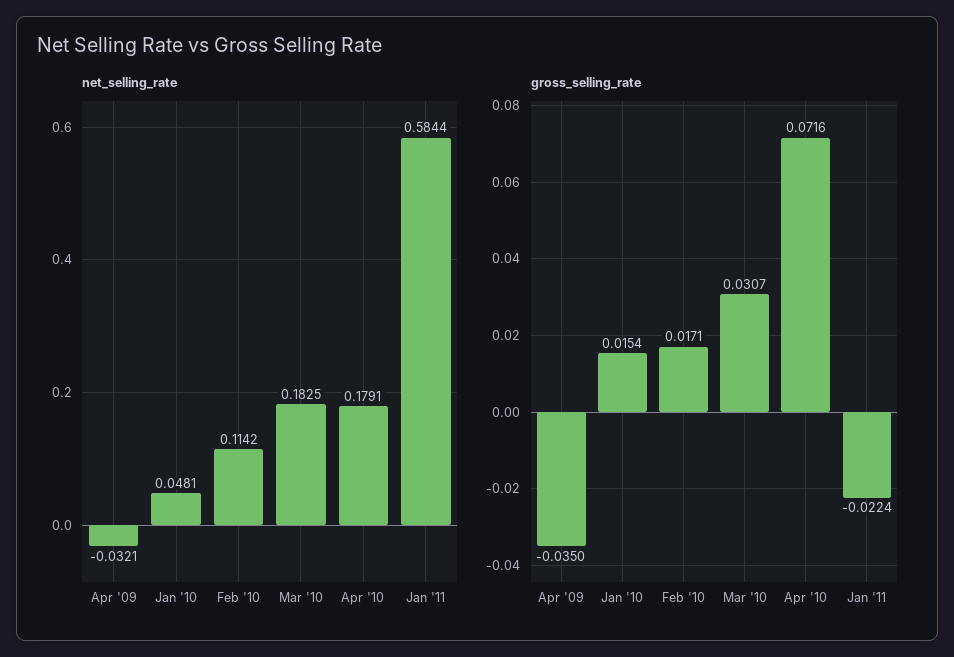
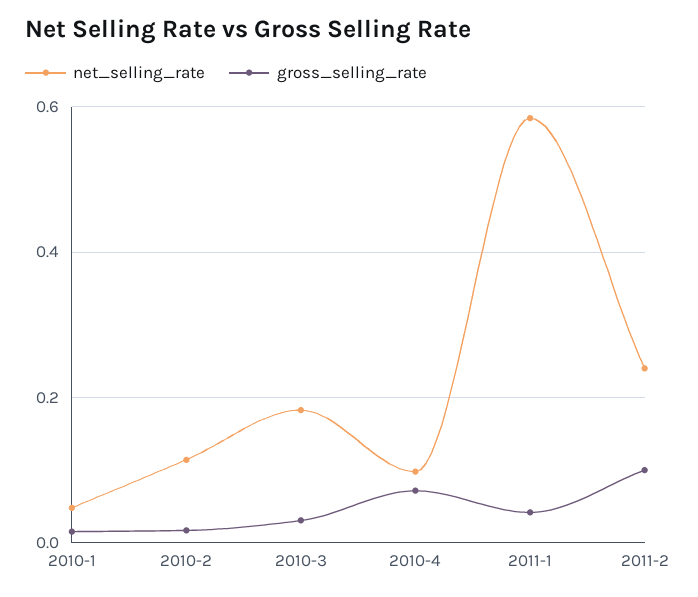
net_selling_rate, Apr '09: -0.0321 -> none
net_selling_rate, Apr '10: 0.1791 -> 0.1
gross_selling_rate, Apr '09: -0.035 -> none
gross_selling_rate, Jan '11: -0.0224 -> 0.04
net_selling_rate, 2011-2: none -> 0.24
gross_selling_rate, 2011-2: none -> 0.1

